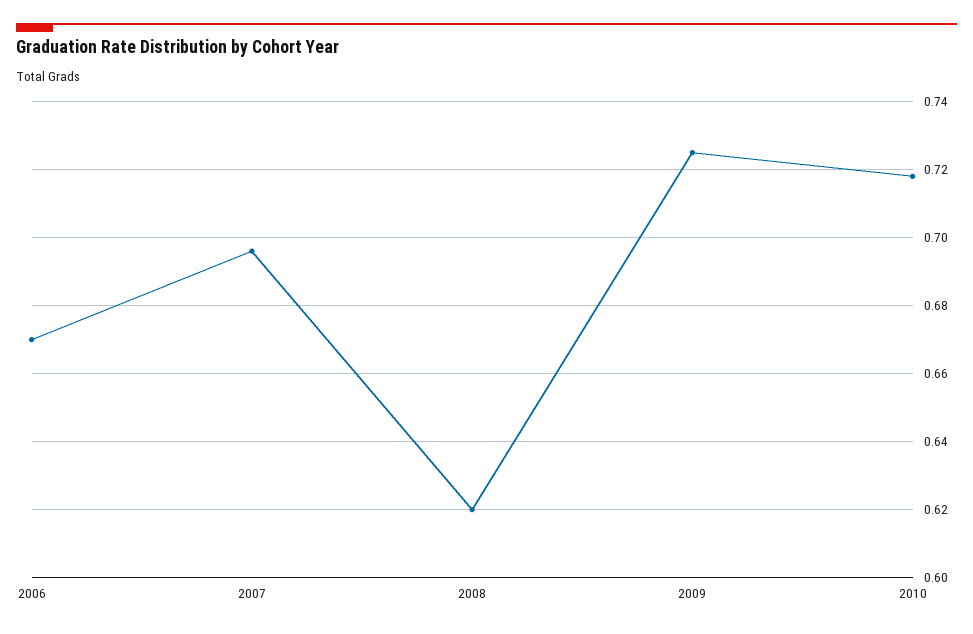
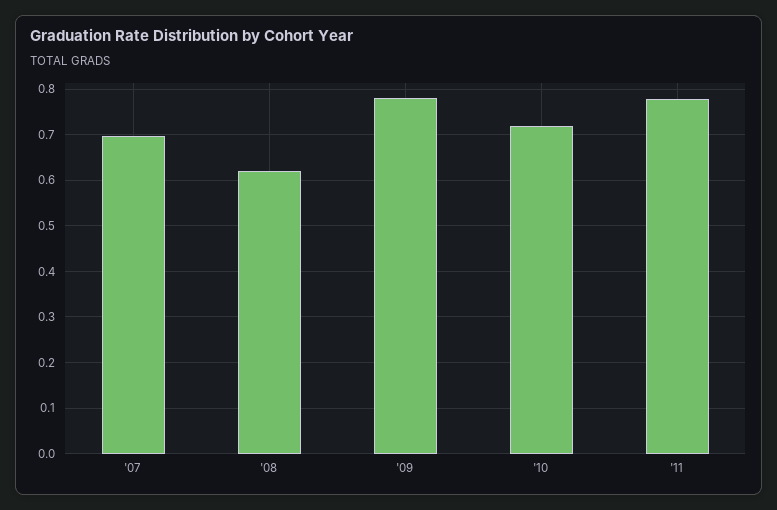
2006: 0.67 -> none
2009: 0.725 -> 0.78
'11: none -> 0.78

